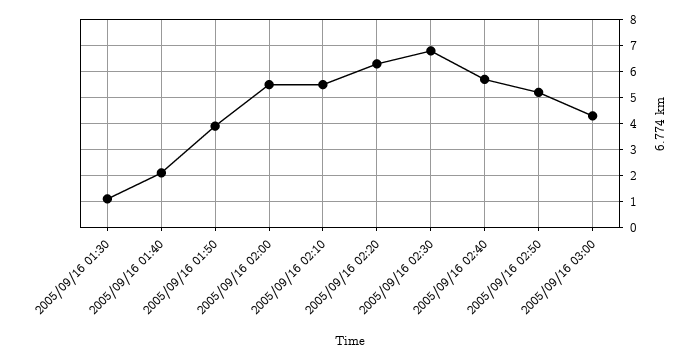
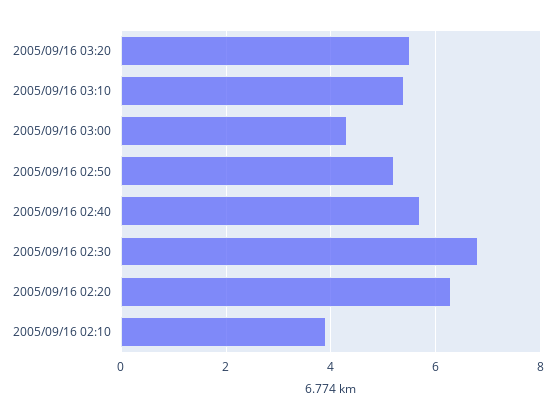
2005/09/16 01:30: 1 -> none
2005/09/16 01:40: 2 -> none
2005/09/16 01:50: 4 -> none
2005/09/16 02:00: 5.5 -> none
2005/09/16 02:10: 5.5 -> 4
2005/09/16 03:20: none -> 5.5
2005/09/16 03:10: none -> 5.5

